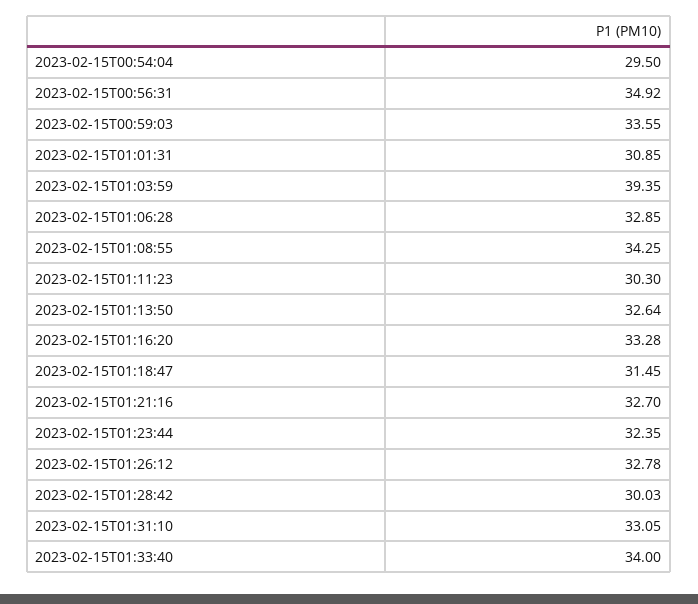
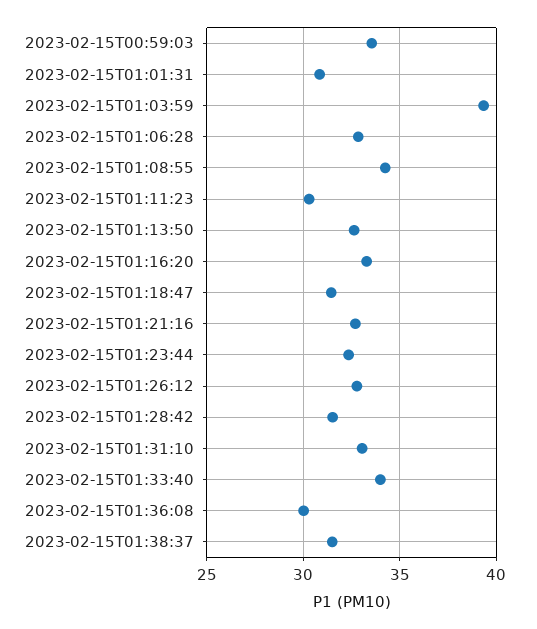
2023-02-15T00:54:04: 29.5 -> none
2023-02-15T00:56:31: 34.92 -> none
2023-02-15T01:28:42: 30.03 -> 31.5
2023-02-15T01:36:08: none -> 30
2023-02-15T01:38:37: none -> 31.5

